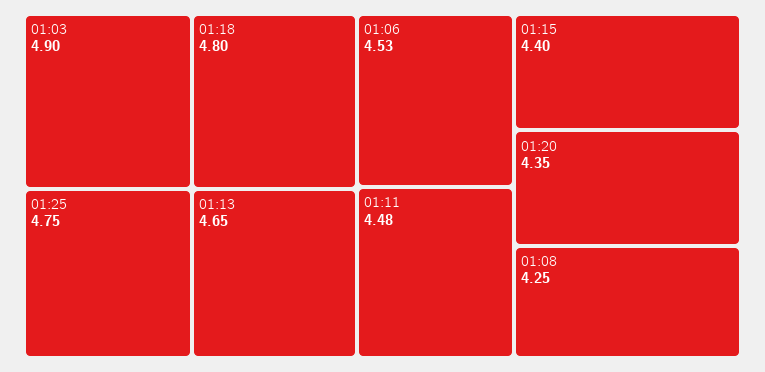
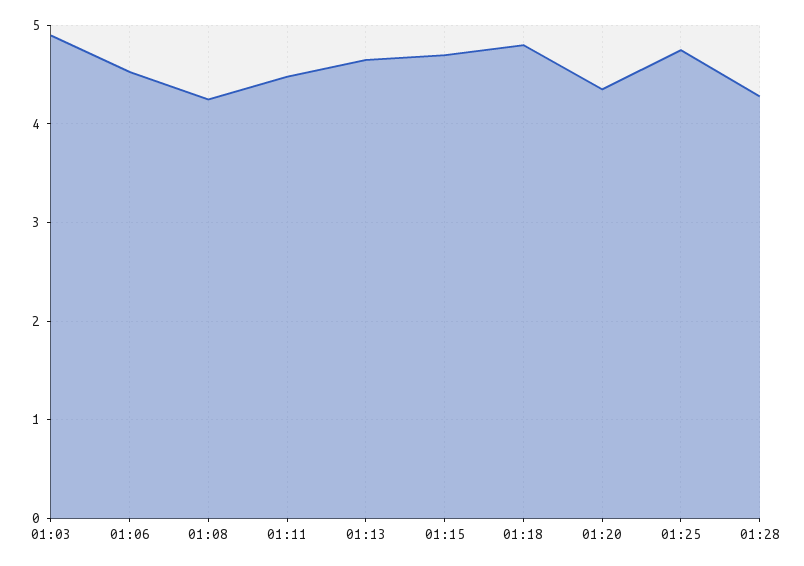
01:15: 4.4 -> 4.7
01:28: none -> 4.3

